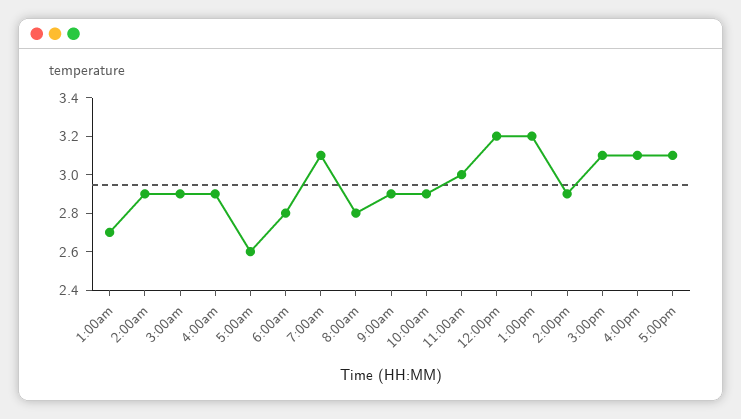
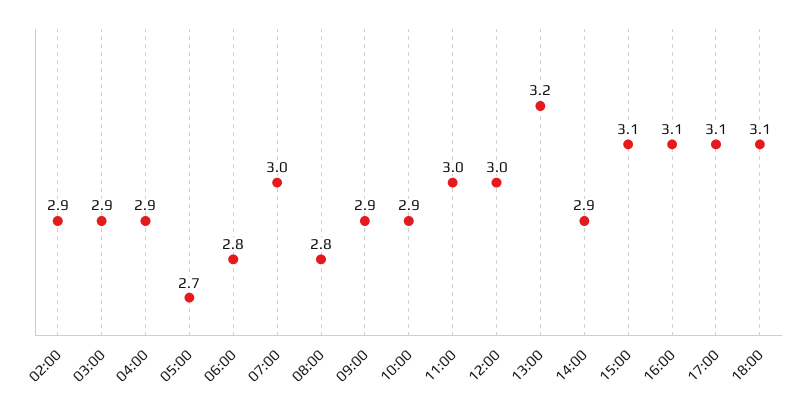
1:00am: 2.7 -> none
5:00am: 2.6 -> 2.7
7:00am: 3.1 -> 3
12:00pm: 3.2 -> 3
18:00: none -> 3.1

